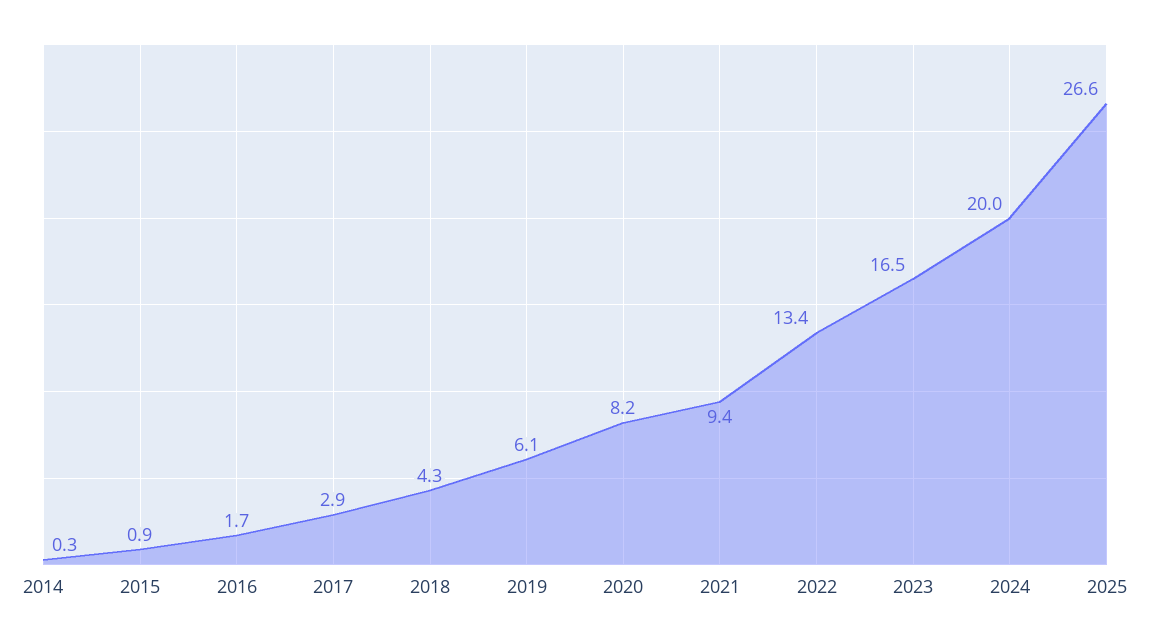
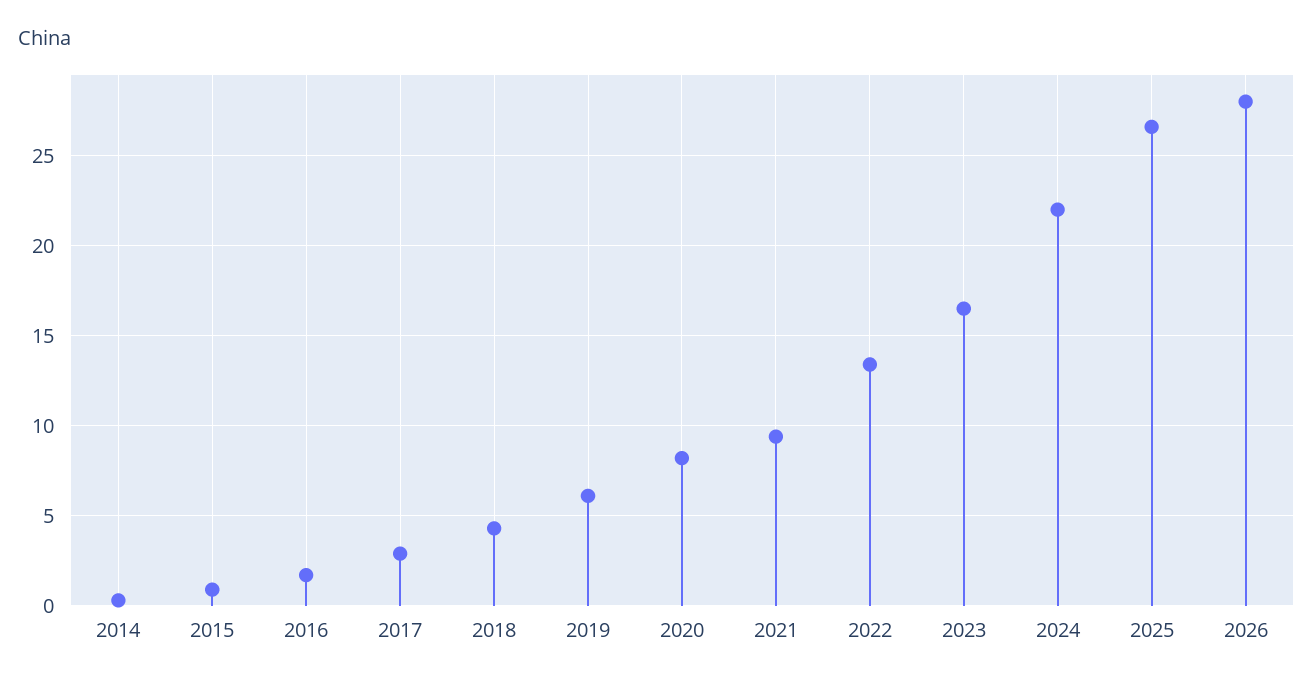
2024: 20 -> 22
2026: none -> 28

